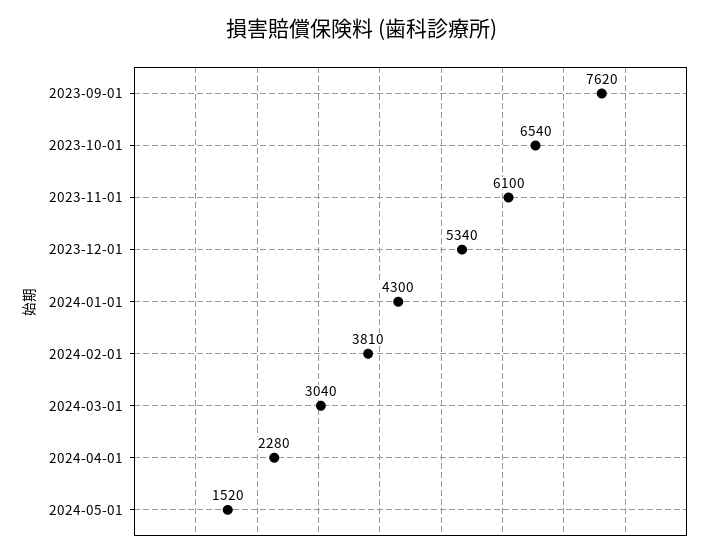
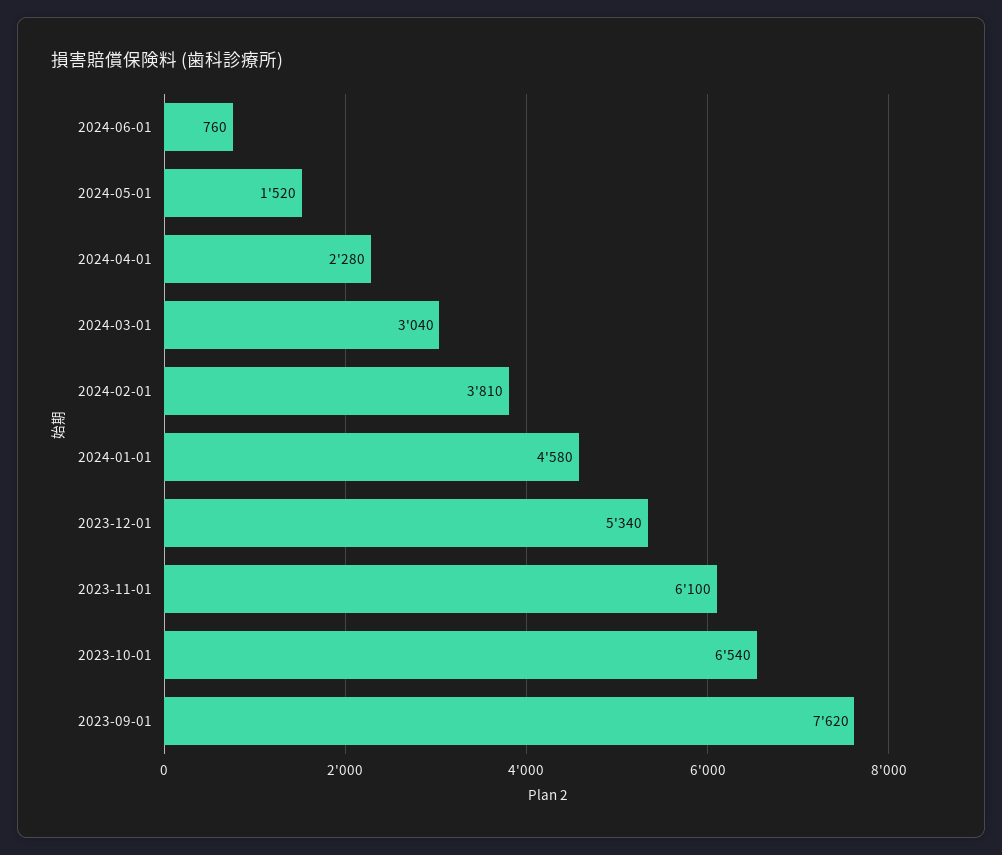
2024-01-01: 4300 -> 4580
2024-06-01: none -> 760

